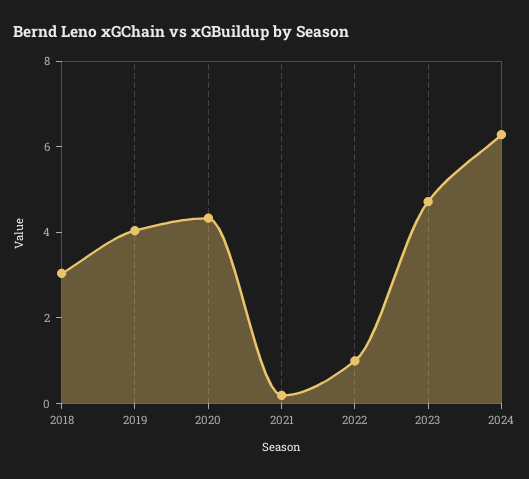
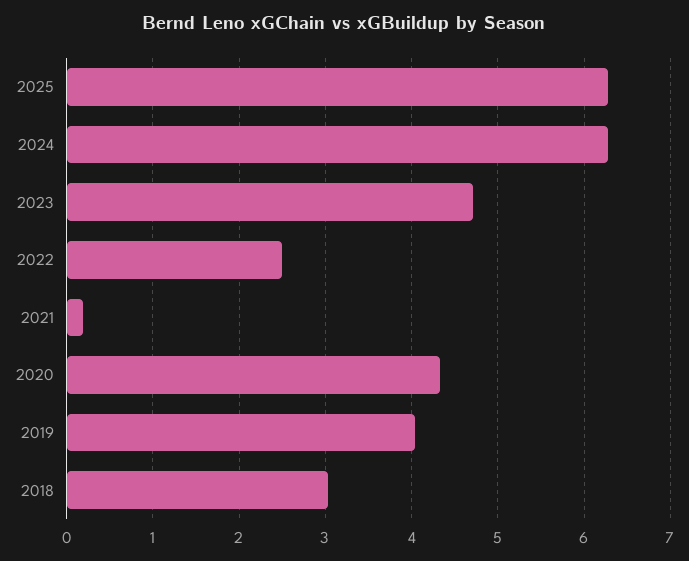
2022: 1 -> 2.5
2025: none -> 6.3

